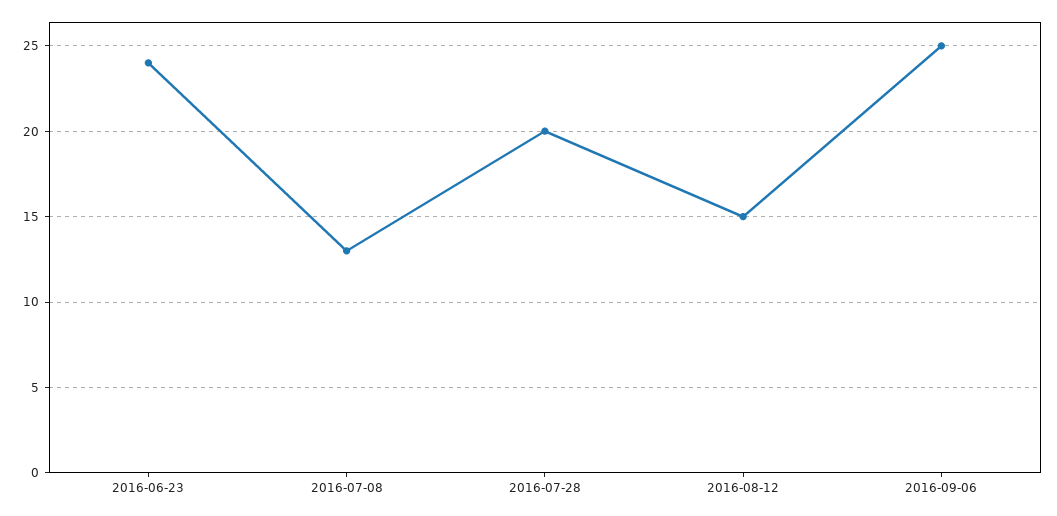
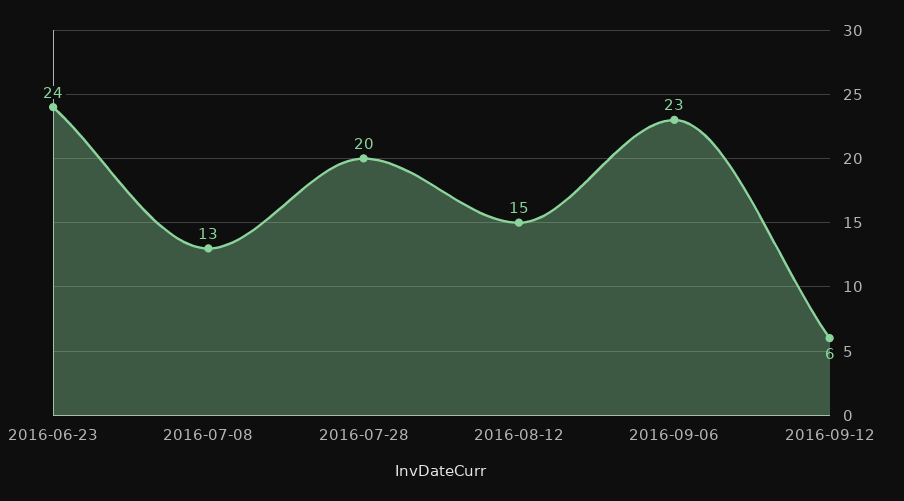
2016-09-06: 25 -> 23
2016-09-12: none -> 6

